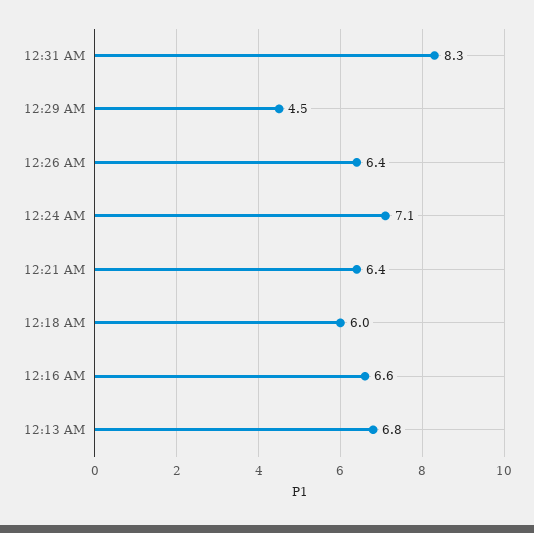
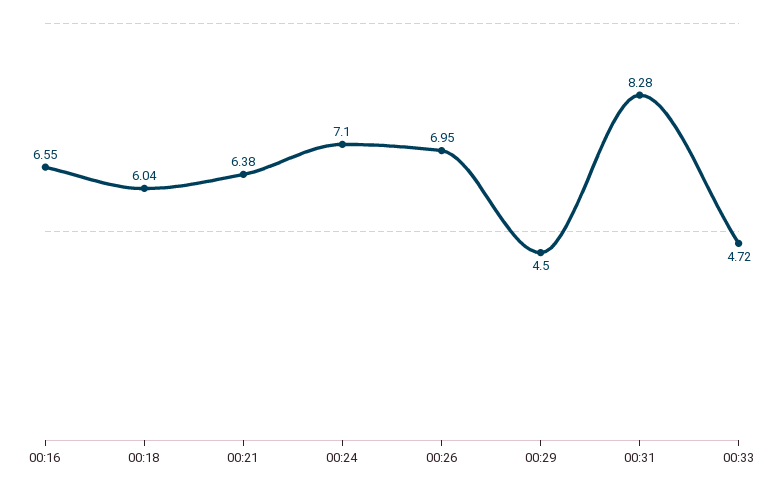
12:26 AM: 6.4 -> 6.95
12:13 AM: 6.8 -> none
00:33: none -> 4.72

